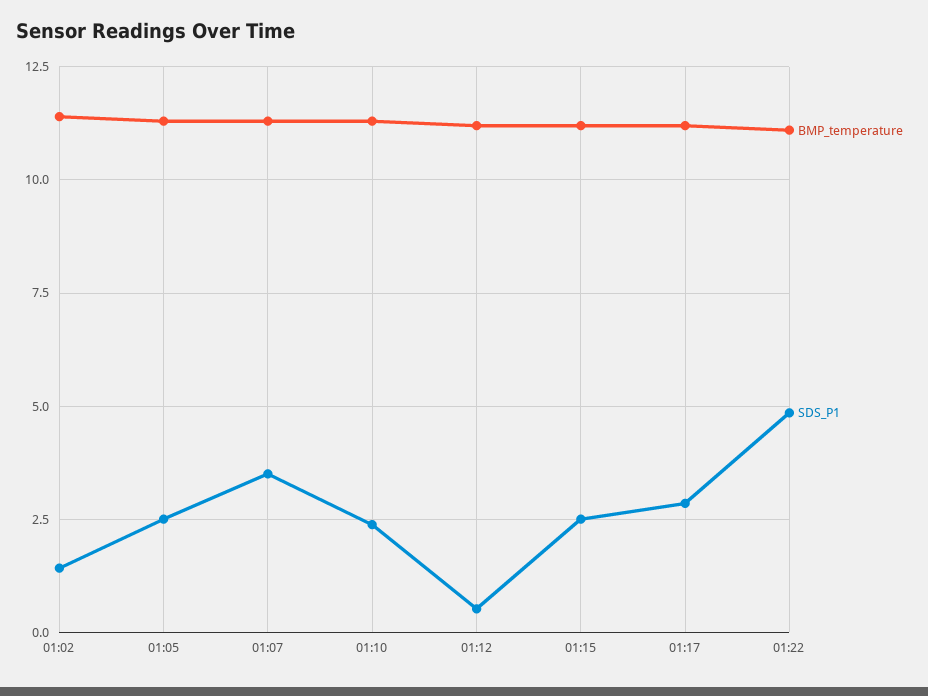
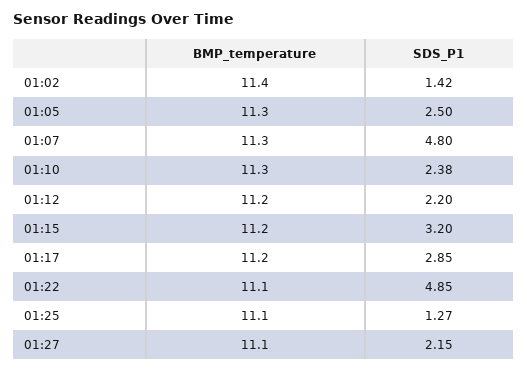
SDS_P1, 01:07: 3.5 -> 4.8
SDS_P1, 01:12: 0.5 -> 2.2
SDS_P1, 01:15: 2.5 -> 3.2
BMP_temperature, 01:25: none -> 11.1
SDS_P1, 01:25: none -> 1.27
BMP_temperature, 01:27: none -> 11.1
SDS_P1, 01:27: none -> 2.15

